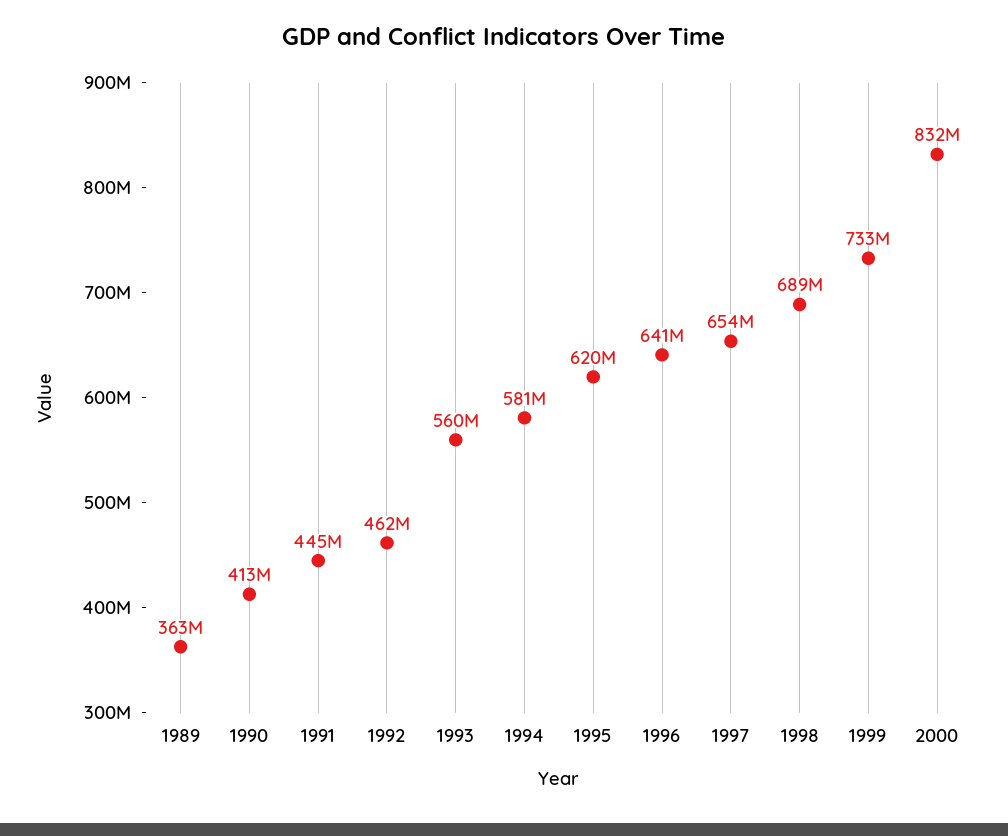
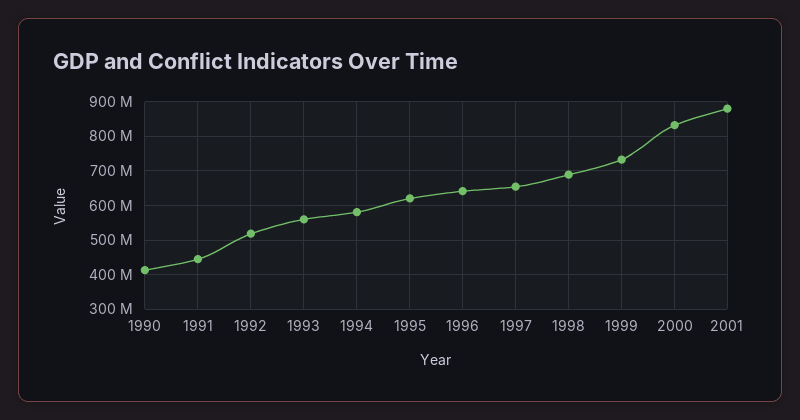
1989: 363000000 -> none
1992: 462000000 -> 520000000
2001: none -> 880000000

